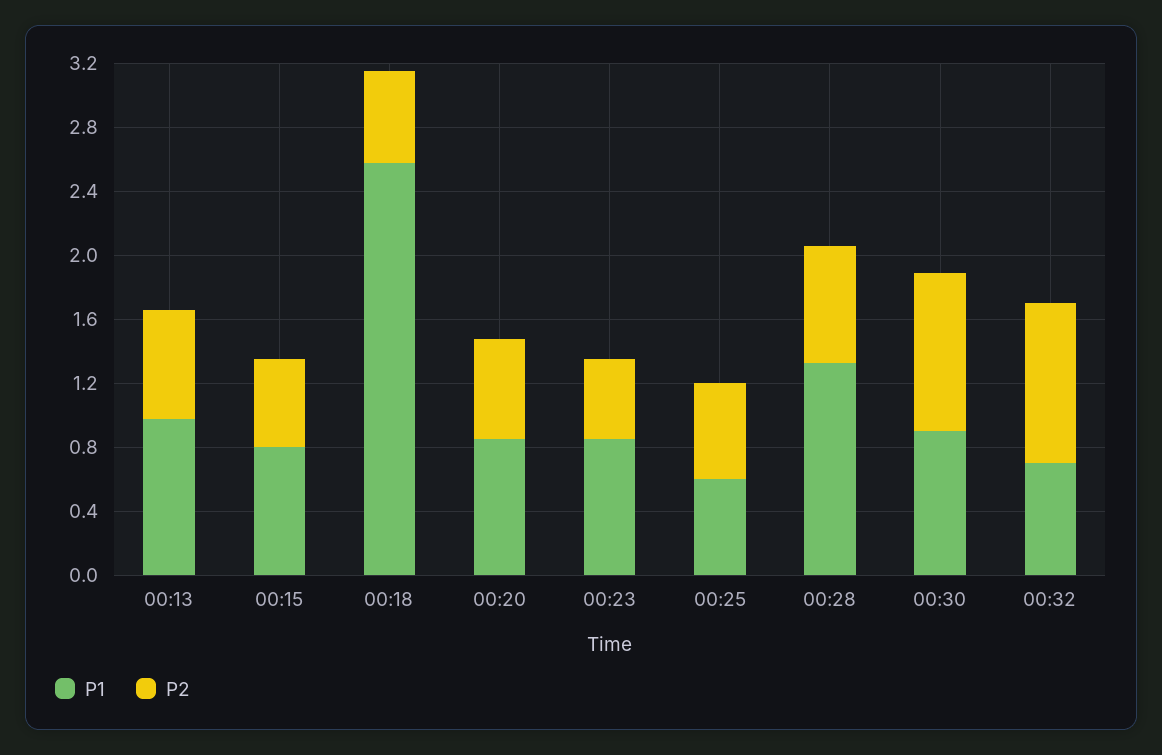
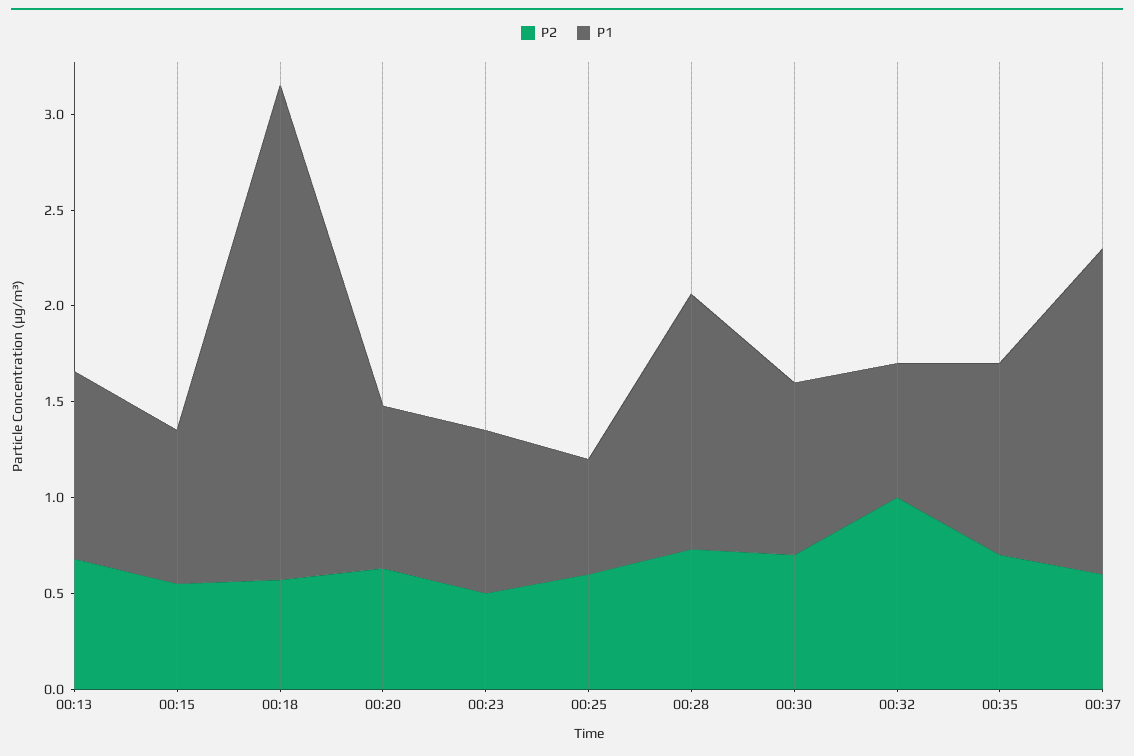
P2, 00:30: 1 -> 0.7
P2, 00:35: none -> 0.7
P1, 00:35: none -> 1
P2, 00:37: none -> 0.6
P1, 00:37: none -> 1.7

